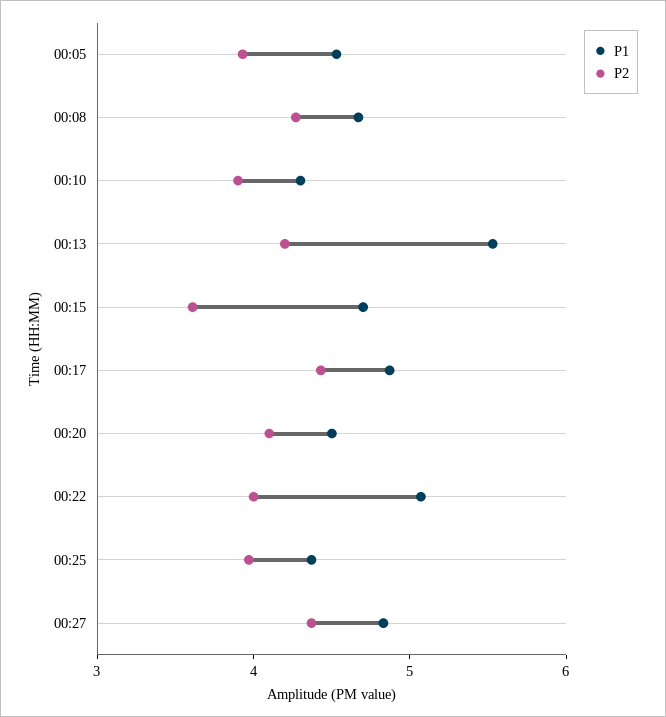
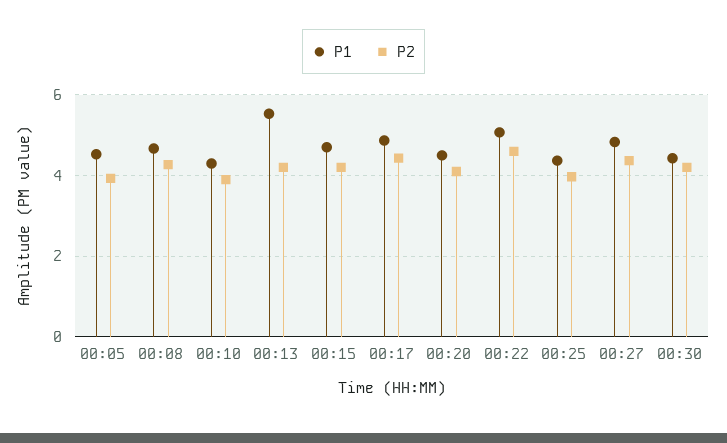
P2, 00:15: 3.6 -> 4.2
P2, 00:22: 4 -> 4.6
P1, 00:30: none -> 4.4
P2, 00:30: none -> 4.2

